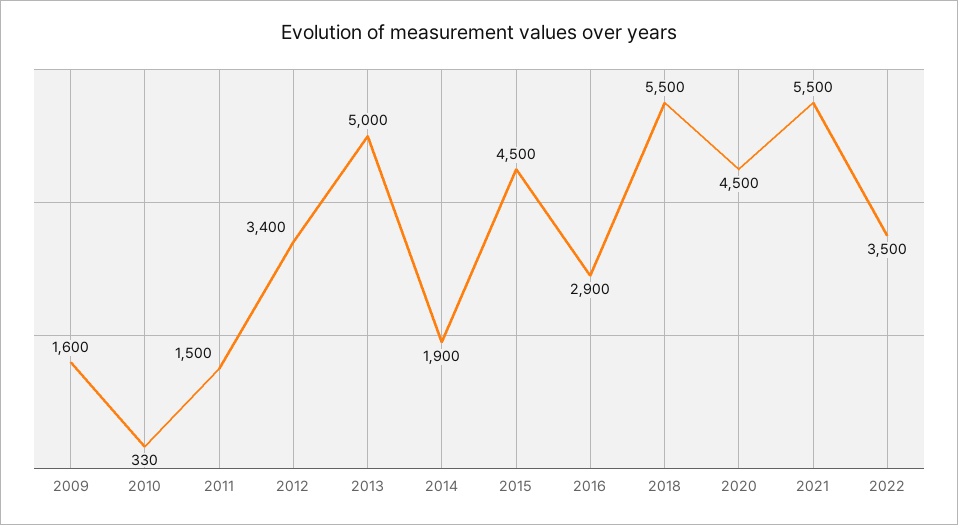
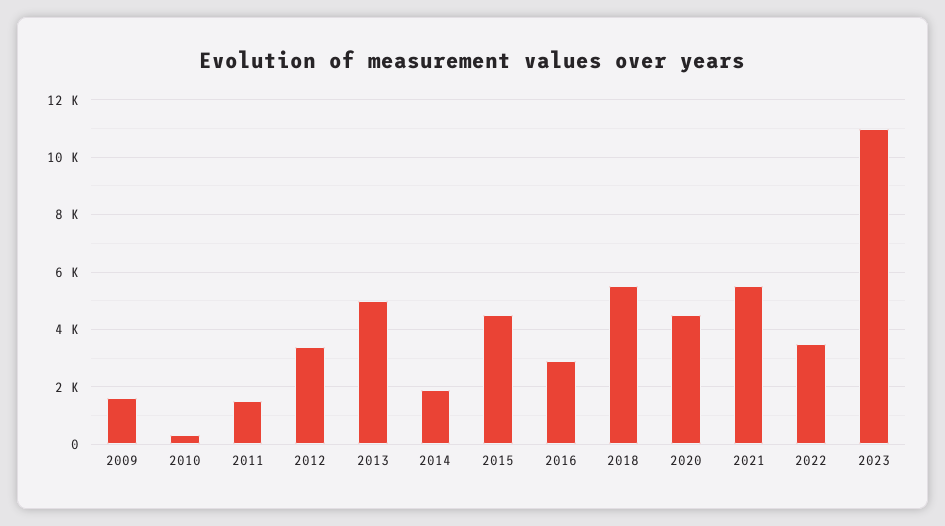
2023: none -> 11000

